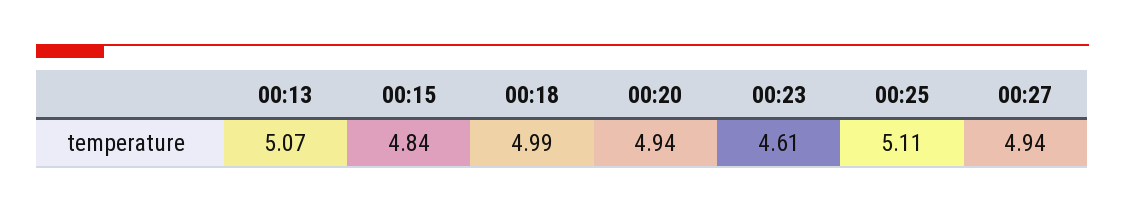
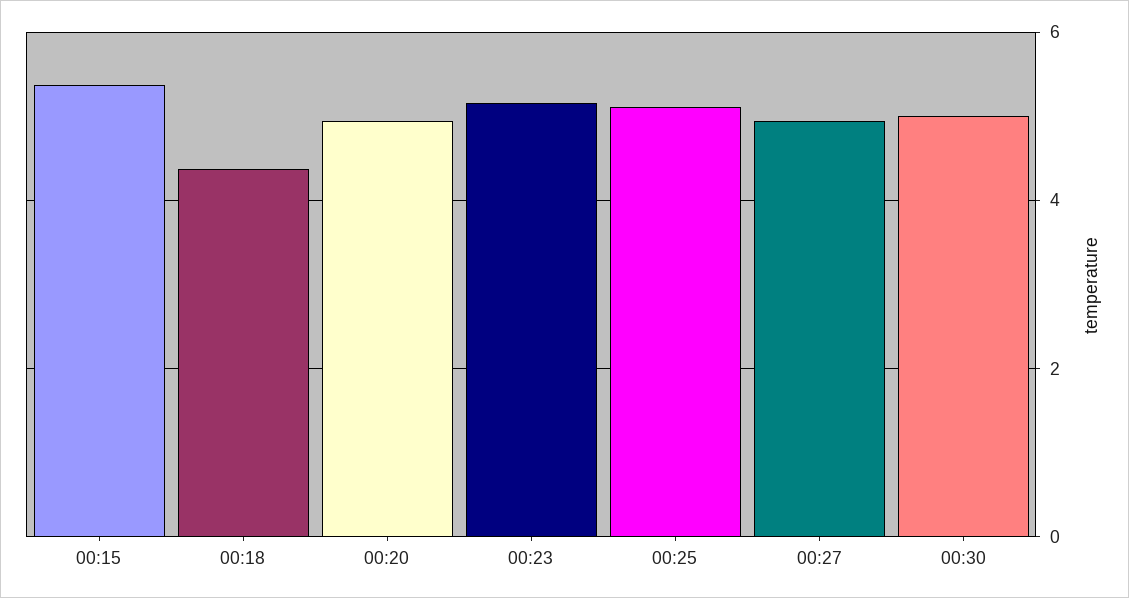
00:13: 5.07 -> none
00:15: 4.84 -> 5.4
00:18: 4.99 -> 4.4
00:23: 4.61 -> 5.2
00:30: none -> 5

